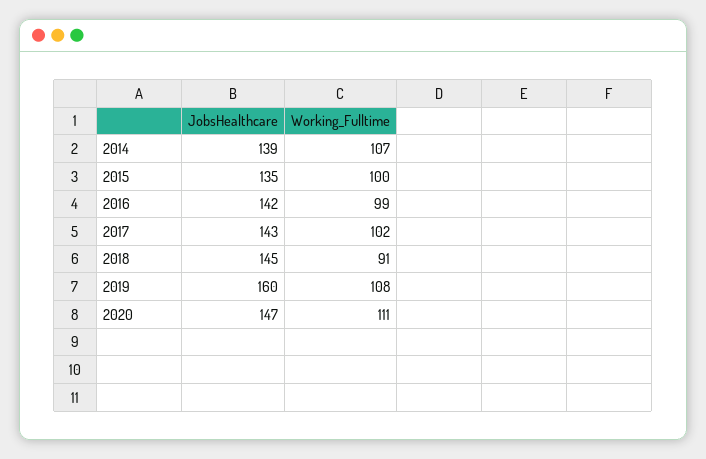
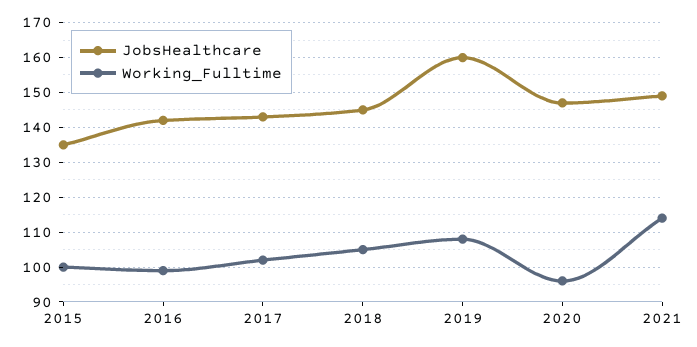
JobsHealthcare, 2014: 139 -> none
Working_Fulltime, 2014: 107 -> none
Working_Fulltime, 2018: 91 -> 105
Working_Fulltime, 2020: 111 -> 95
JobsHealthcare, 2021: none -> 150
Working_Fulltime, 2021: none -> 115

